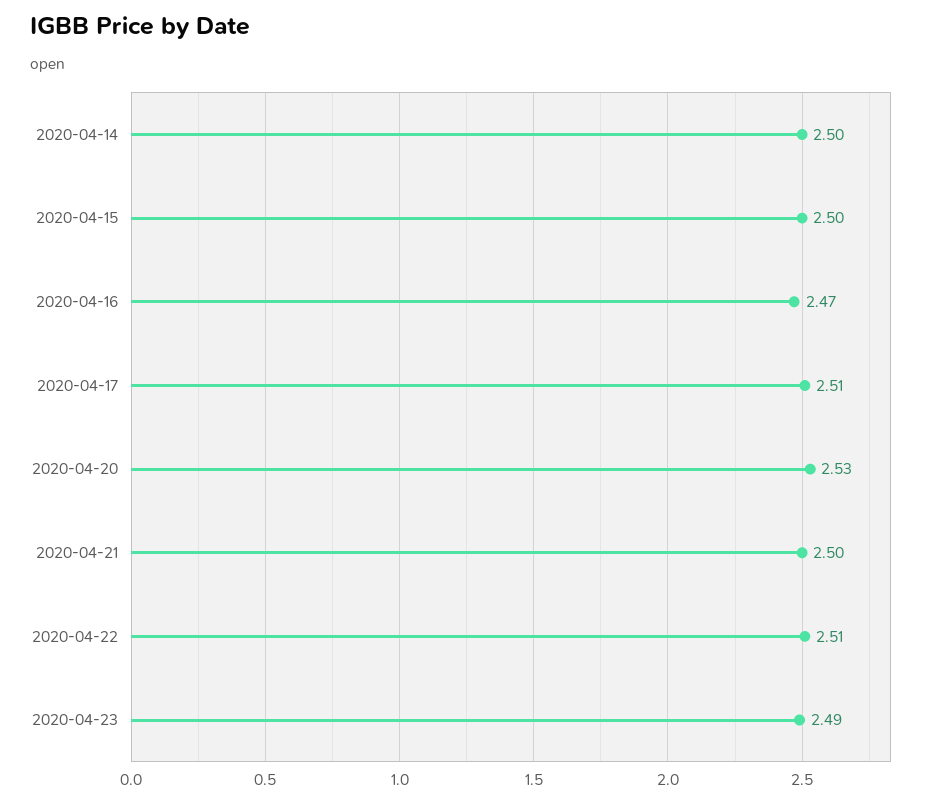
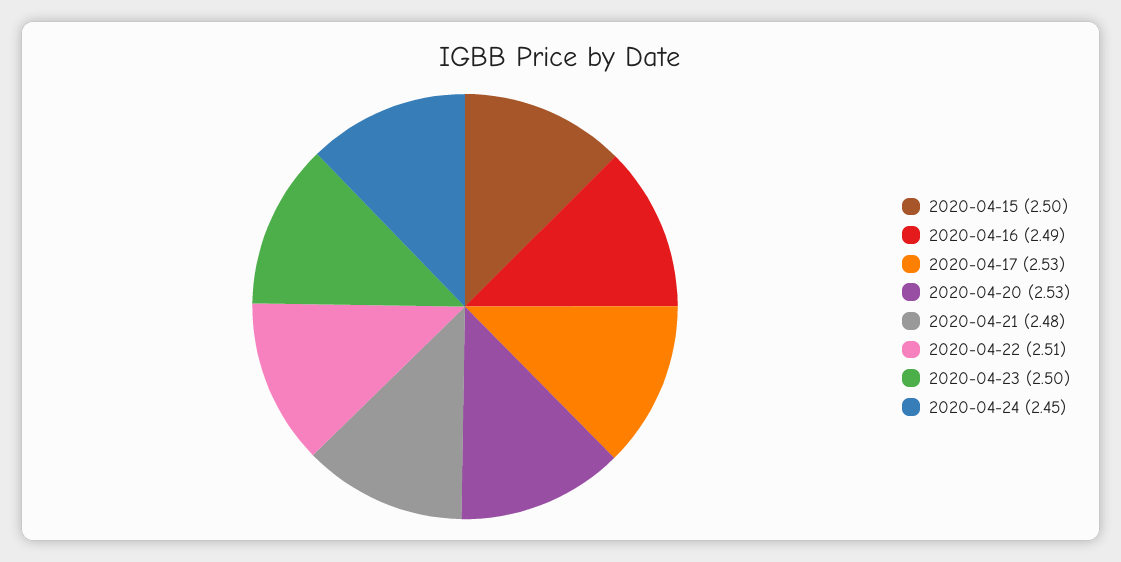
2020-04-14: 2.5 -> none
2020-04-16: 2.47 -> 2.49
2020-04-17: 2.51 -> 2.53
2020-04-21: 2.5 -> 2.48
2020-04-23: 2.49 -> 2.5
2020-04-24: none -> 2.45

